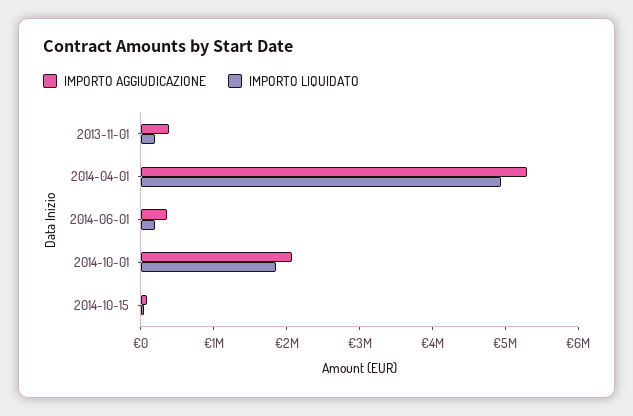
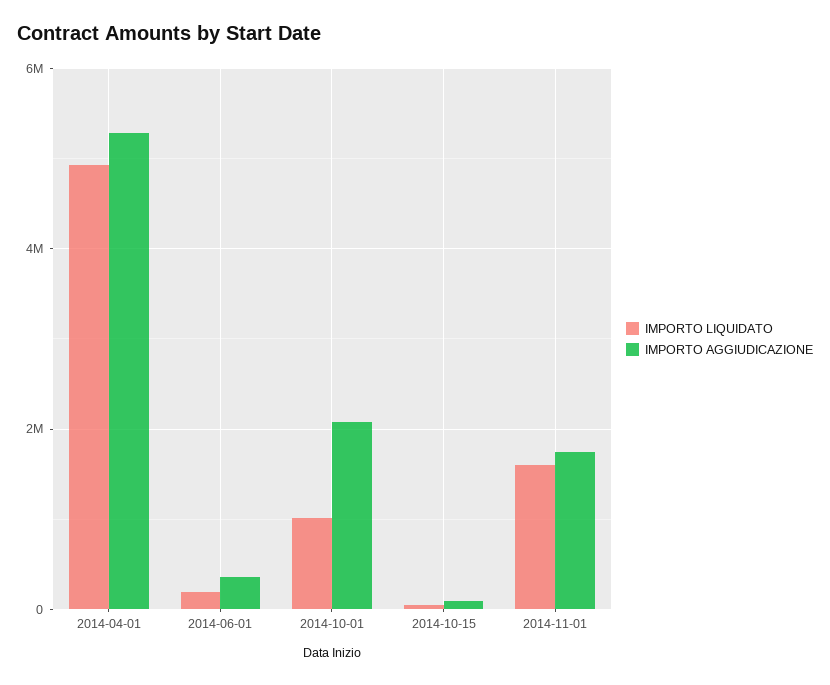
IMPORTO AGGIUDICAZIONE, 2013-11-01: 400000 -> none
IMPORTO LIQUIDATO, 2013-11-01: 200000 -> none
IMPORTO LIQUIDATO, 2014-10-01: 1800000 -> 1000000
IMPORTO LIQUIDATO, 2014-11-01: none -> 1600000
IMPORTO AGGIUDICAZIONE, 2014-11-01: none -> 1800000

